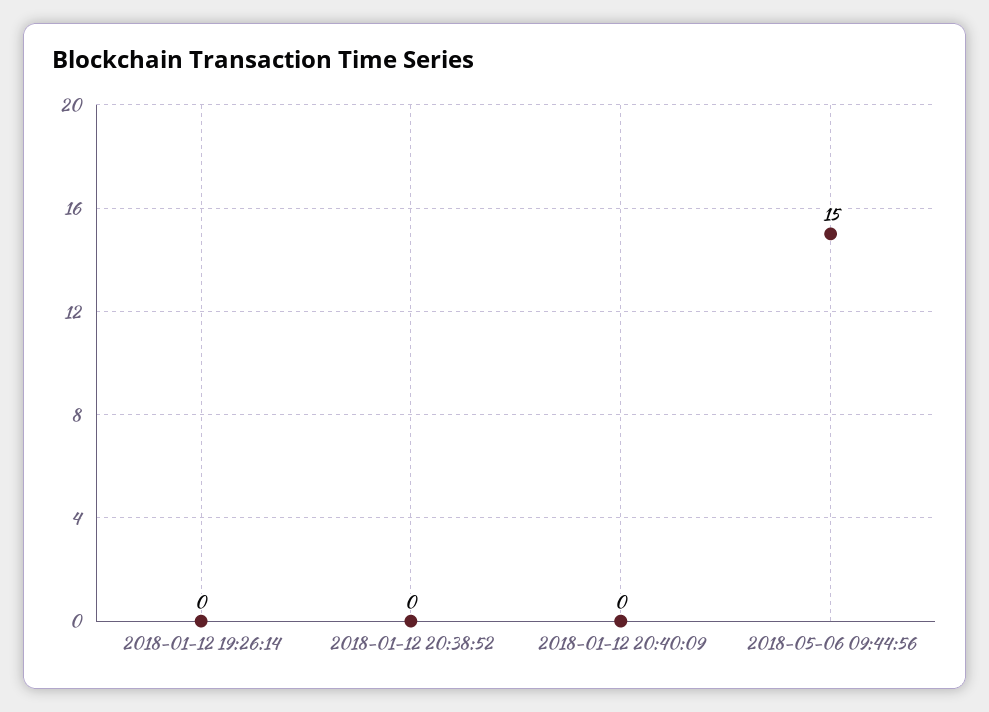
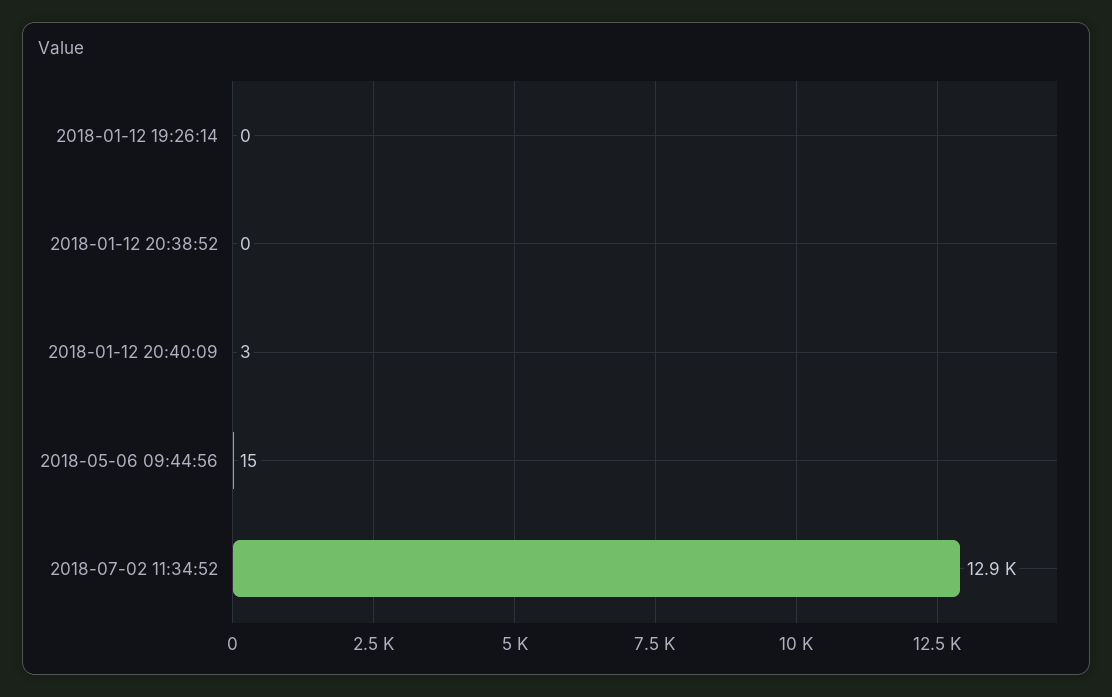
2018-01-12 20:40:09: 0 -> 3
2018-07-02 11:34:52: none -> 12900

